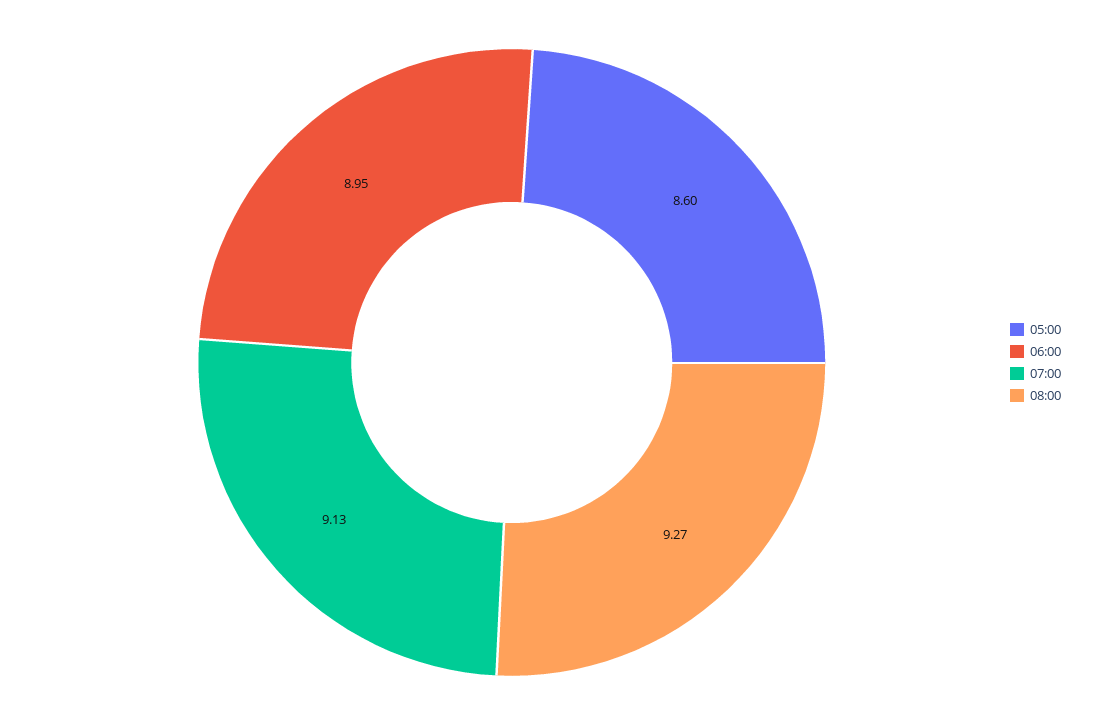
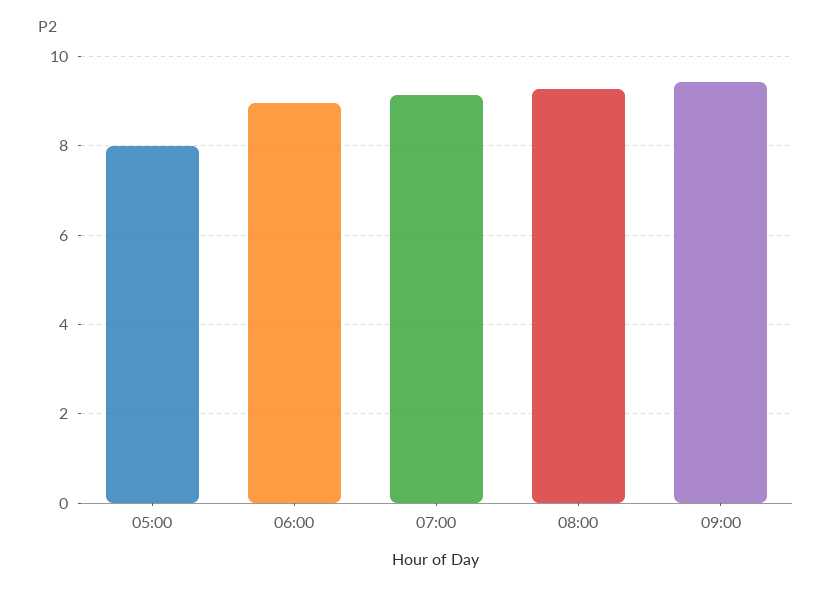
05:00: 8.6 -> 8
09:00: none -> 9.4

